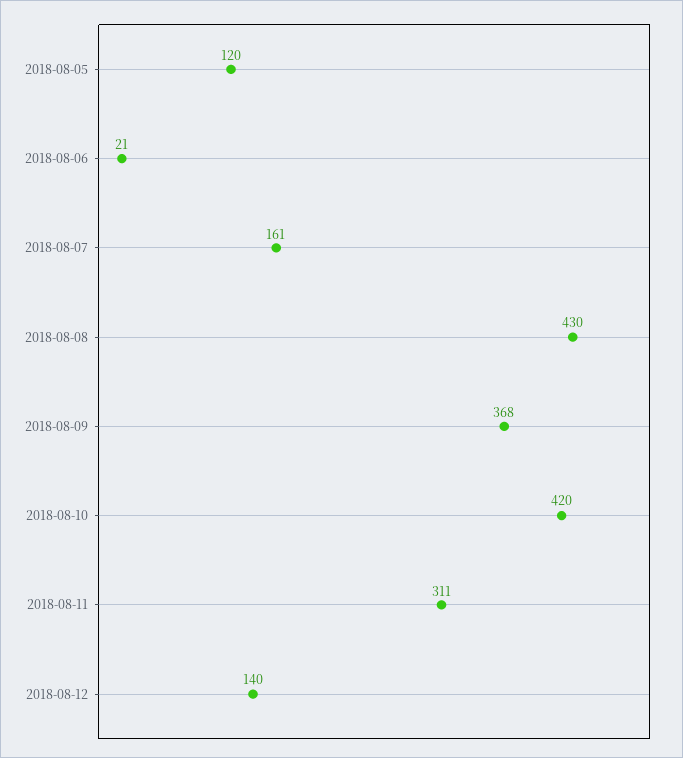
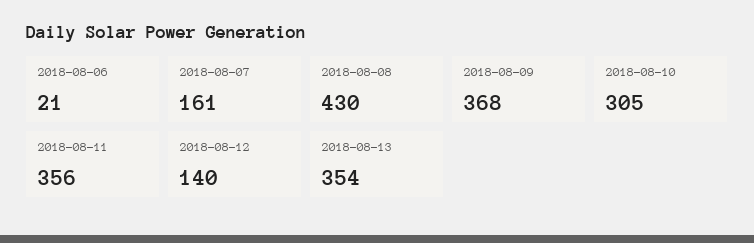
2018-08-05: 120 -> none
2018-08-10: 420 -> 305
2018-08-11: 311 -> 356
2018-08-13: none -> 354

